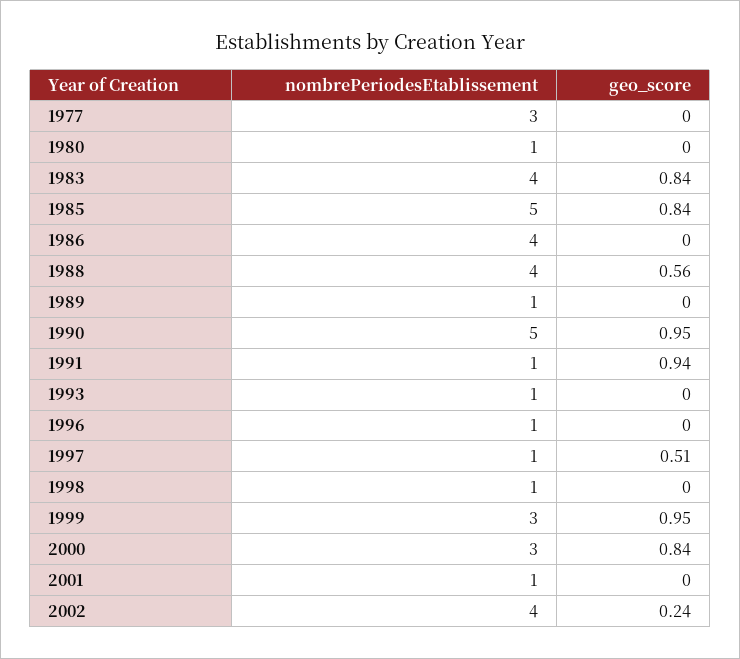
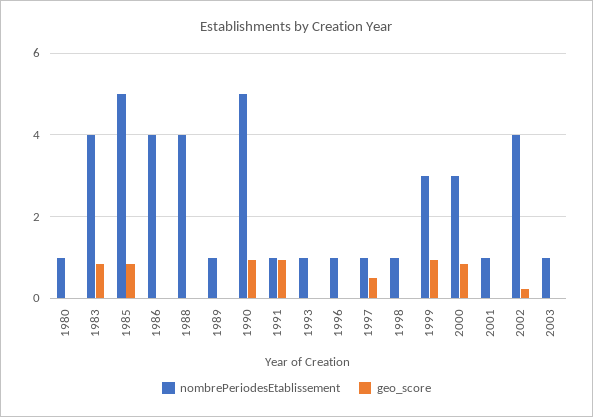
nombrePeriodesEtablissement, 1977: 3 -> none
geo_score, 1977: 0 -> none
geo_score, 1988: 0.56 -> 0
nombrePeriodesEtablissement, 2003: none -> 1
geo_score, 2003: none -> 0

